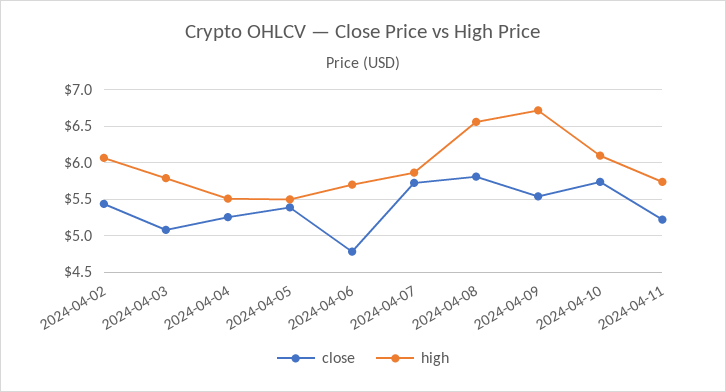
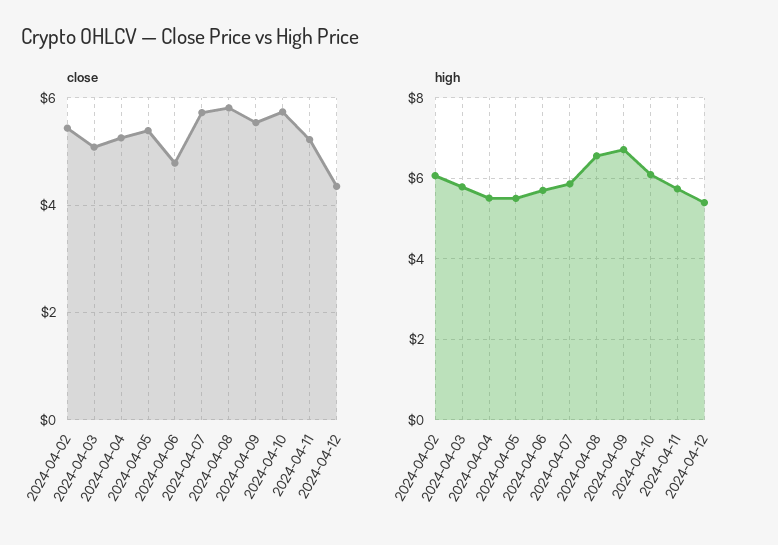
close, 2024-04-12: none -> 4.4
high, 2024-04-12: none -> 5.4

